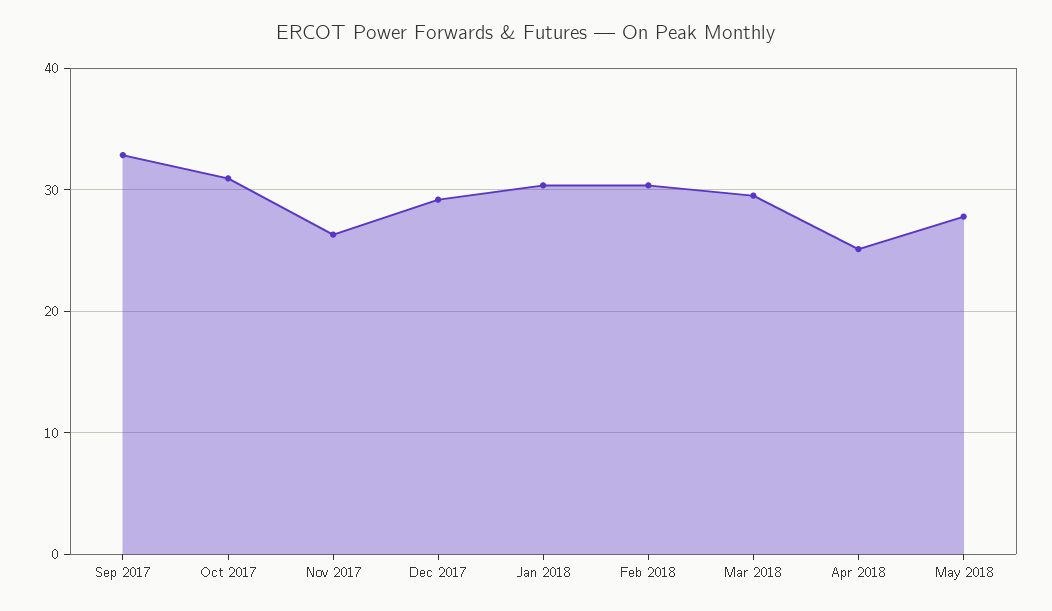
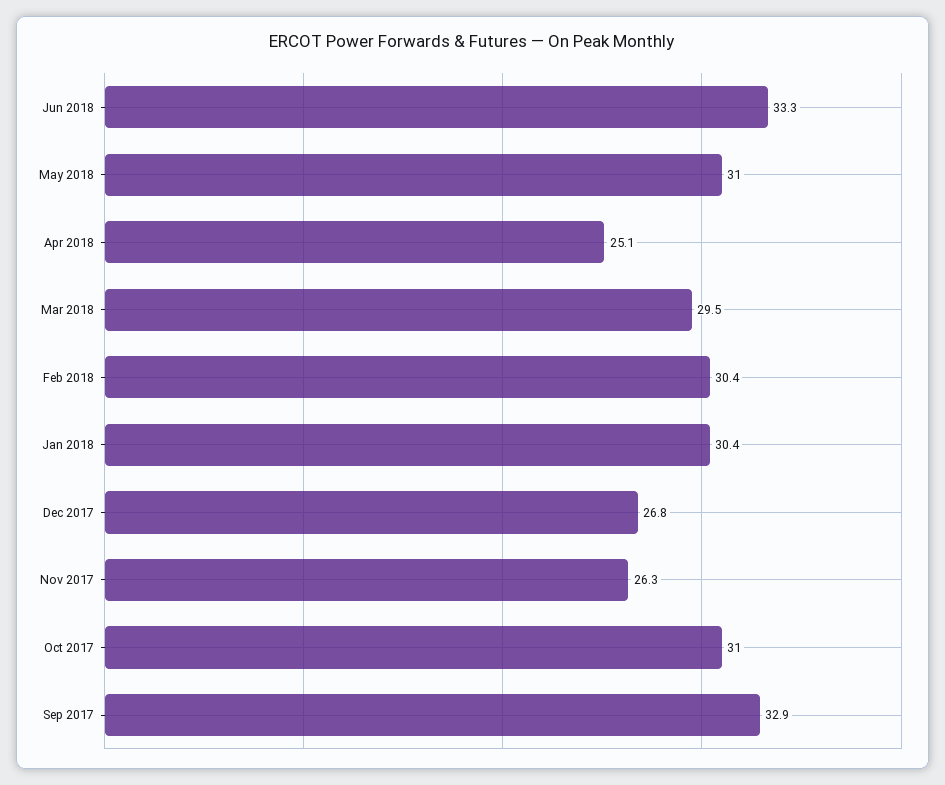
Dec 2017: 29 -> 26.8
May 2018: 28 -> 31
Jun 2018: none -> 33.3

